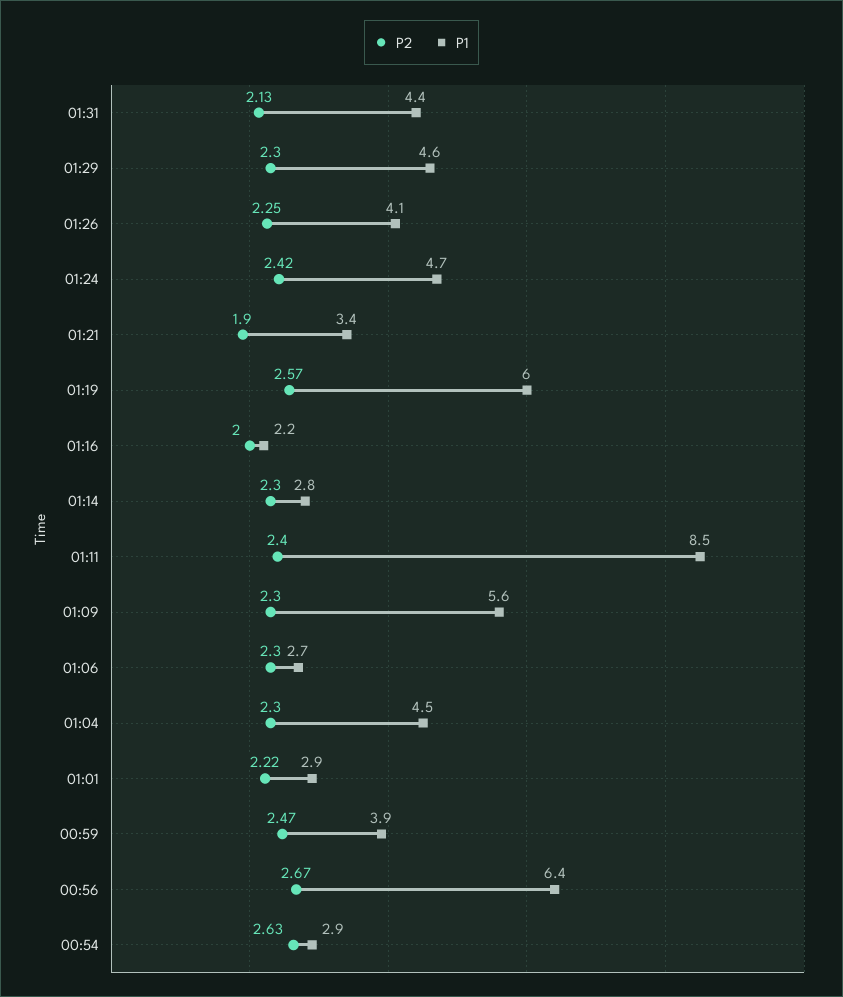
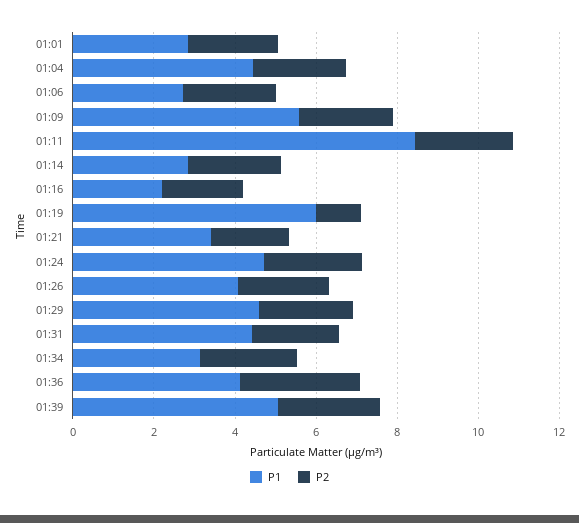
P2, 01:19: 2.57 -> 1
P2, 00:59: 2.47 -> none
P1, 00:59: 3.9 -> none
P2, 00:56: 2.67 -> none
P1, 00:56: 6.4 -> none
P2, 00:54: 2.63 -> none
P1, 00:54: 2.9 -> none
P1, 01:34: none -> 3
P2, 01:34: none -> 2.5
P1, 01:36: none -> 4
P2, 01:36: none -> 3
P1, 01:39: none -> 5
P2, 01:39: none -> 2.5

